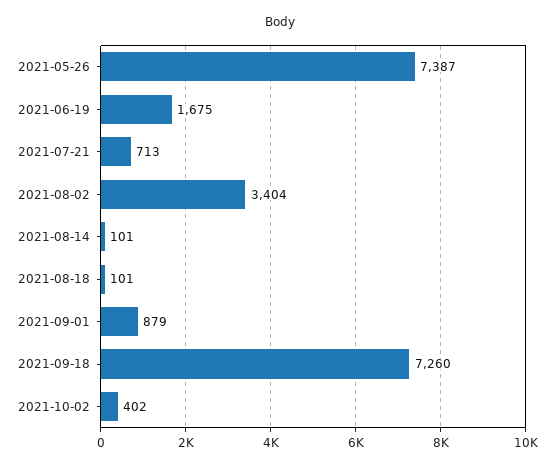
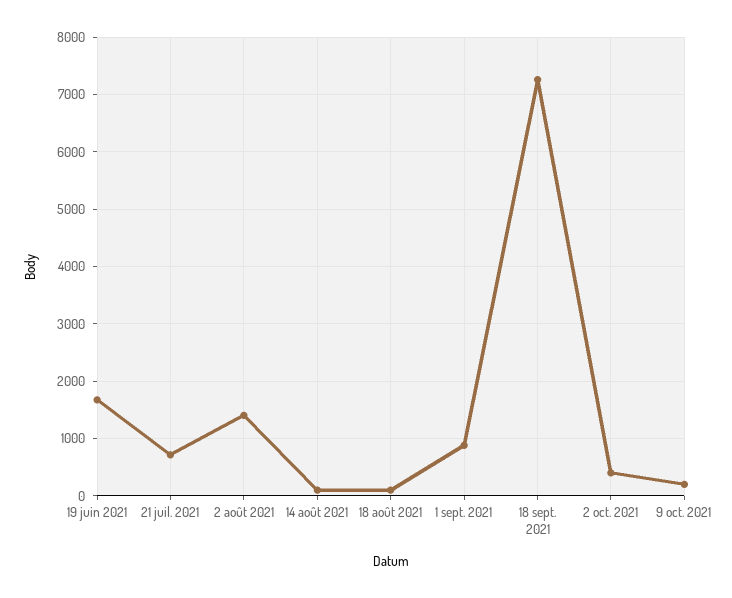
2021-05-26: 7387 -> none
2021-08-02: 3404 -> 1400
9 oct. 2021: none -> 200

